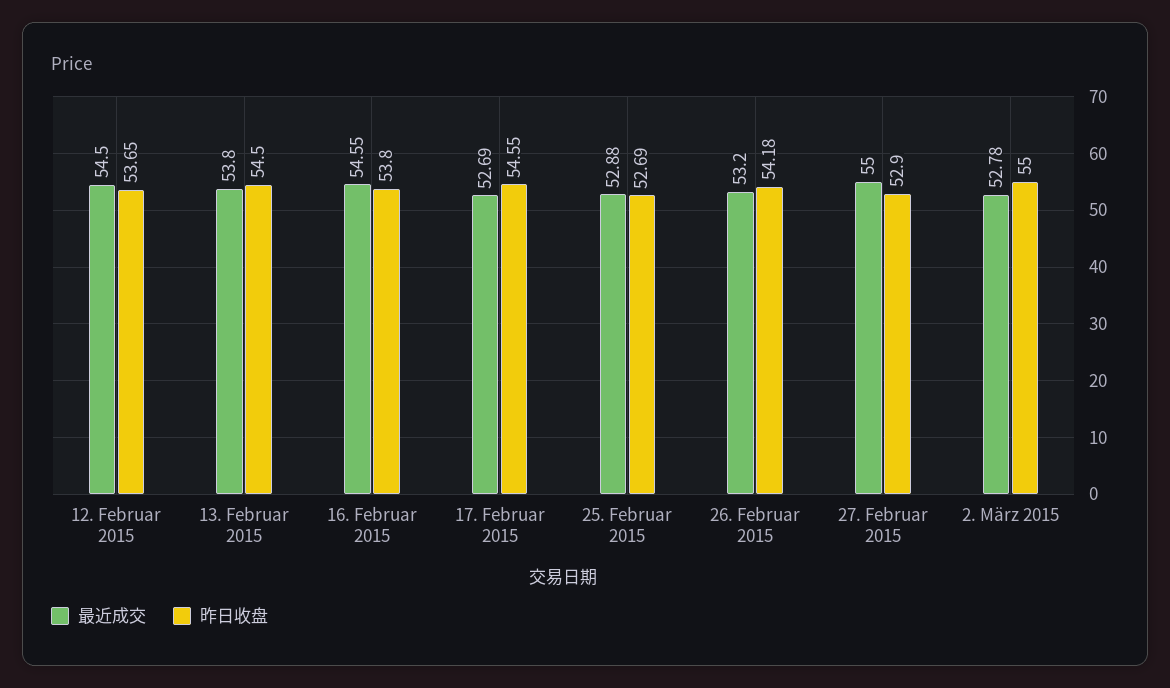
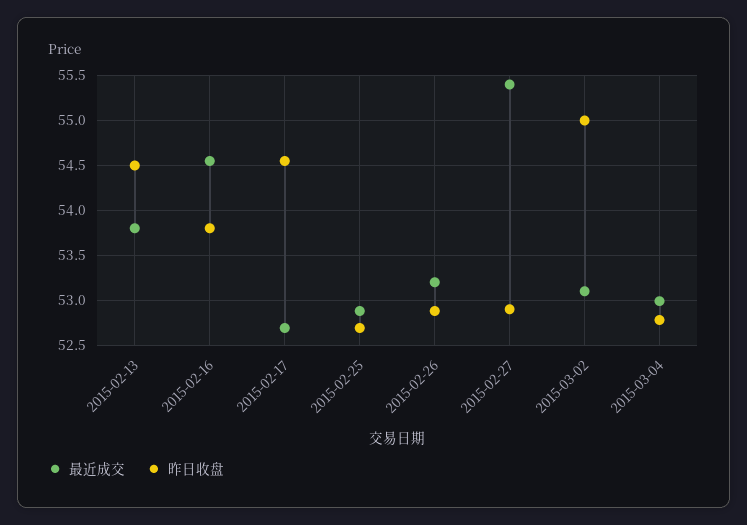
最近成交, 12. Februar 2015: 54.5 -> none
昨日收盘, 12. Februar 2015: 53.65 -> none
昨日收盘, 26. Februar 2015: 54.18 -> 52.9
最近成交, 27. Februar 2015: 55 -> 55.4
最近成交, 2. März 2015: 52.78 -> 53.1
最近成交, 2015-03-04: none -> 53
昨日收盘, 2015-03-04: none -> 52.8

